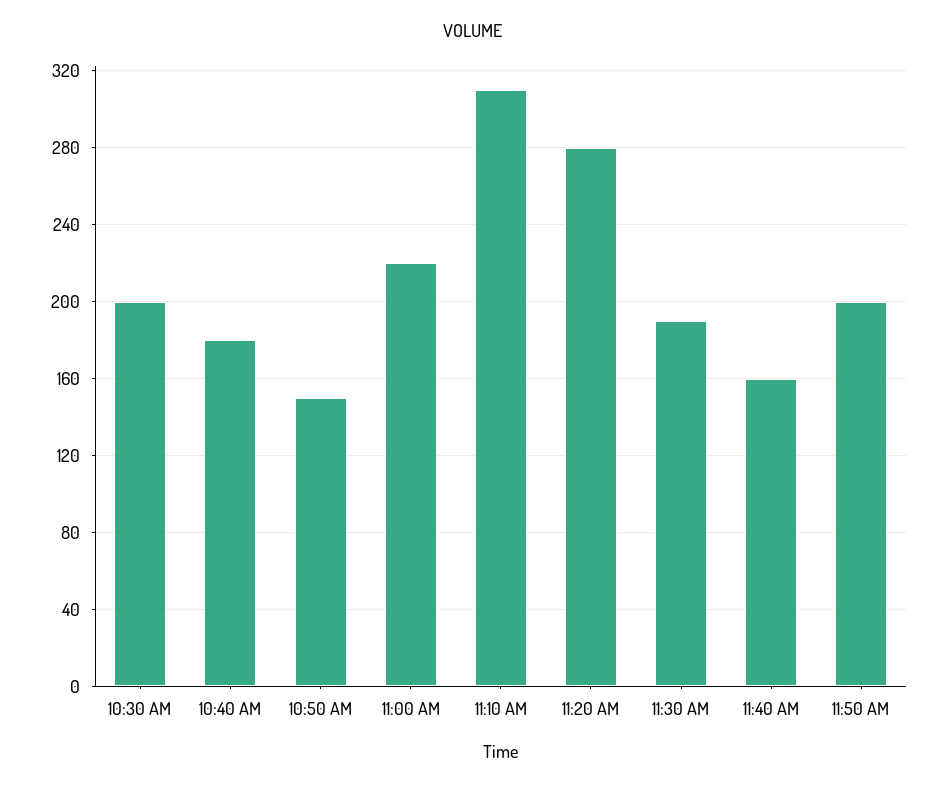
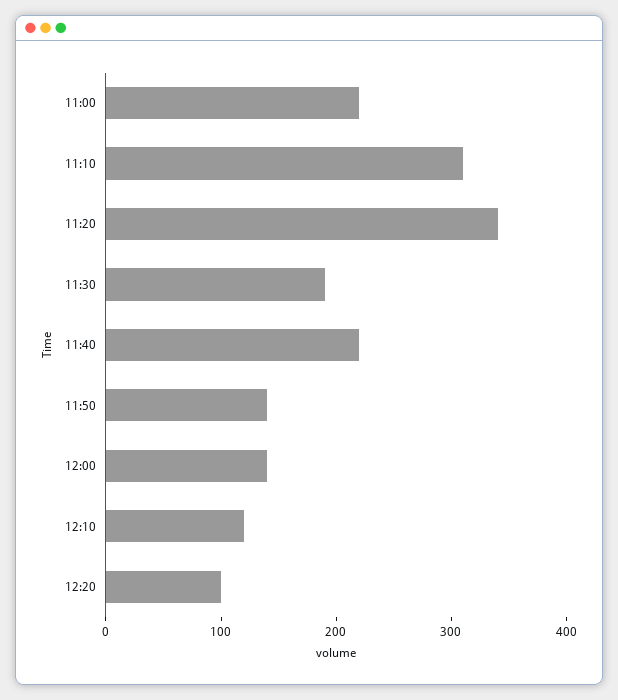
10:30 AM: 200 -> none
10:40 AM: 180 -> none
10:50 AM: 150 -> none
11:20 AM: 280 -> 340
11:40 AM: 160 -> 220
11:50 AM: 200 -> 140
12:00: none -> 140
12:10: none -> 120
12:20: none -> 100

